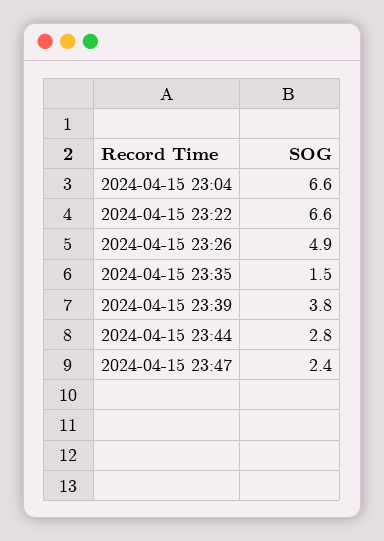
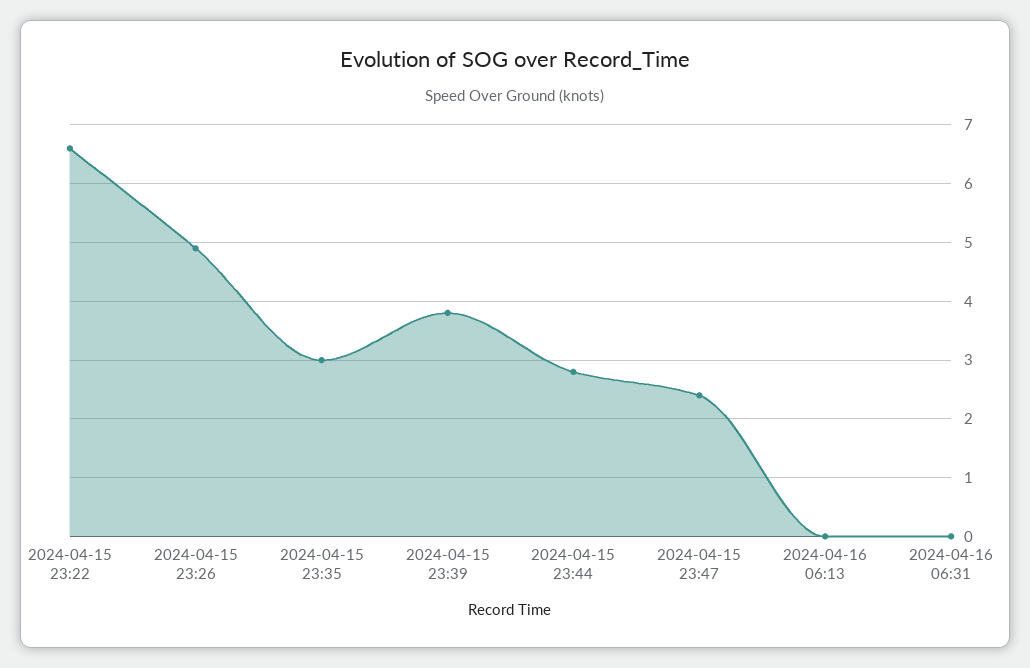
2024-04-15 23:04: 6.6 -> none
2024-04-15 23:35: 1.5 -> 3
2024-04-16 06:13: none -> 0
2024-04-16 06:31: none -> 0

